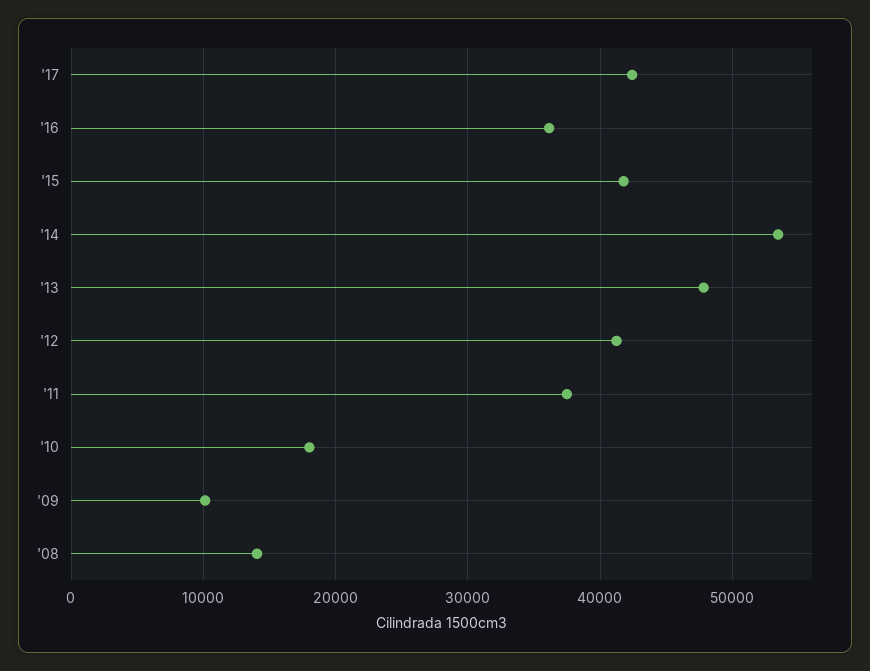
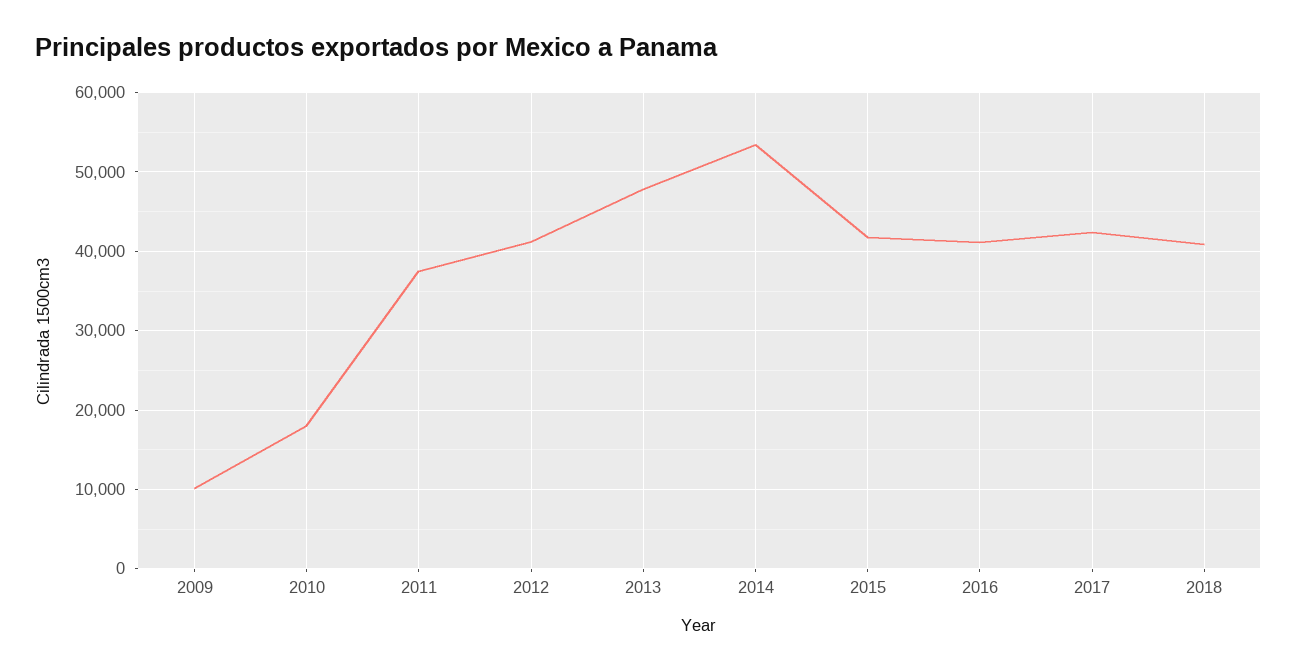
'16: 36000 -> 41000
'08: 14000 -> none
2018: none -> 41000

